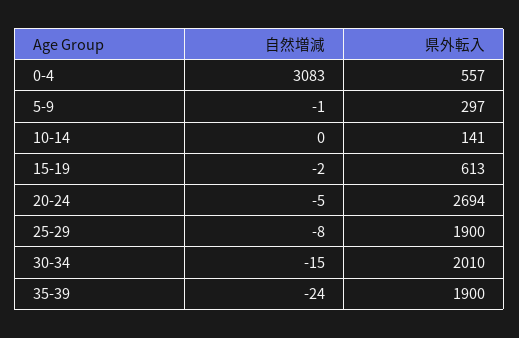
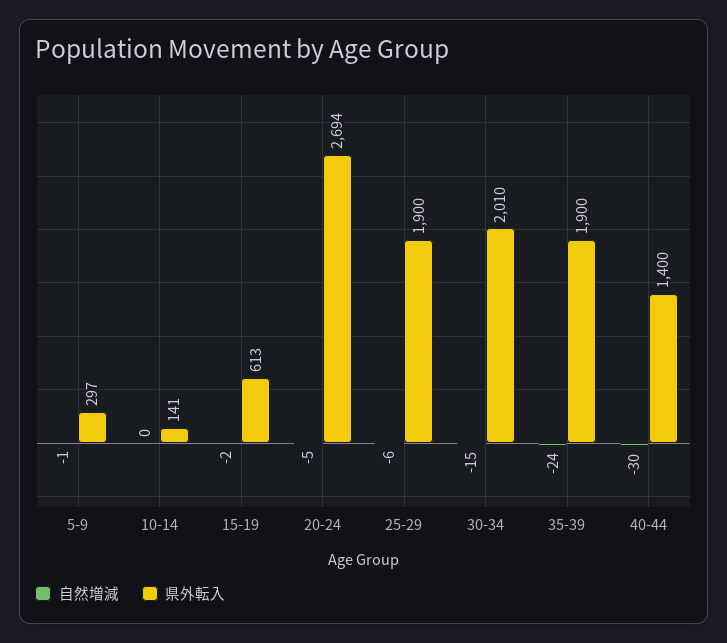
自然増減, 0-4: 3083 -> none
県外転入, 0-4: 557 -> none
自然増減, 25-29: -8 -> -6
自然増減, 40-44: none -> -30
県外転入, 40-44: none -> 1400

